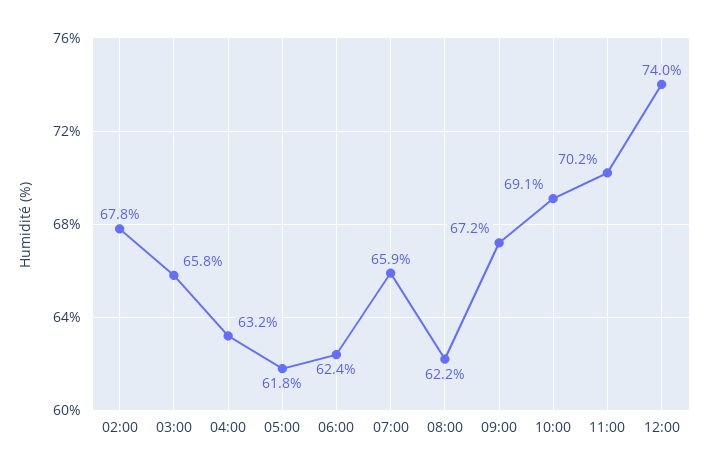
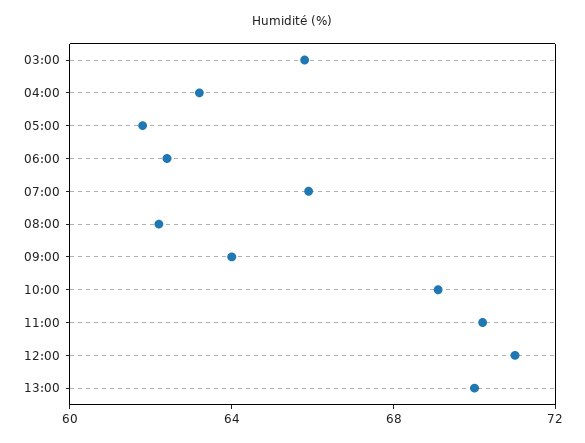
02:00: 67.8 -> none
09:00: 67.2 -> 64
12:00: 74 -> 71
13:00: none -> 70

